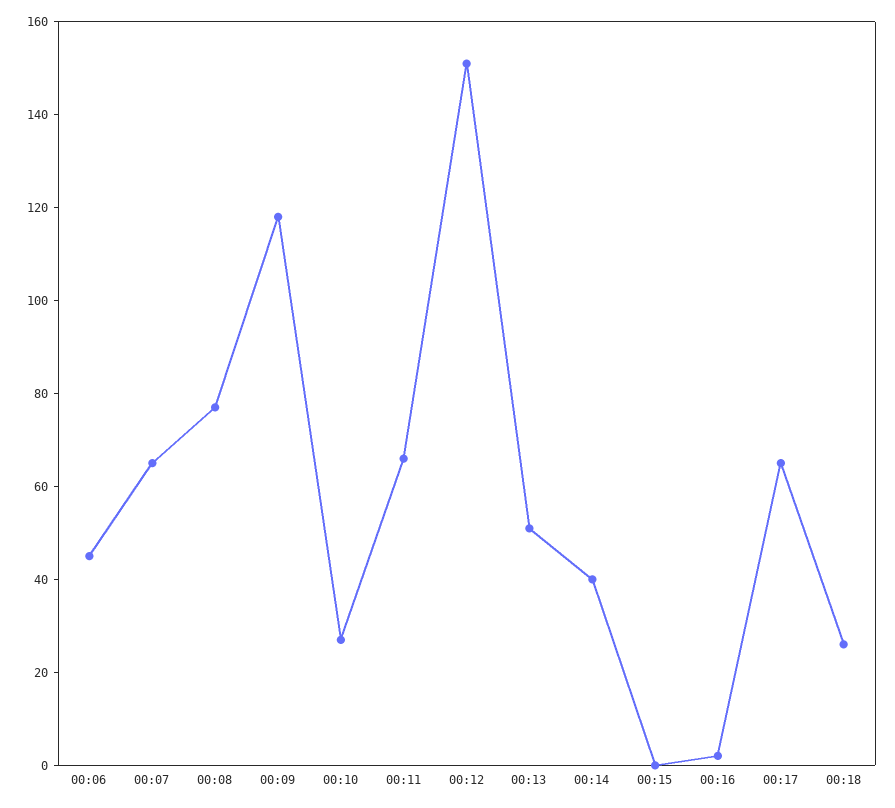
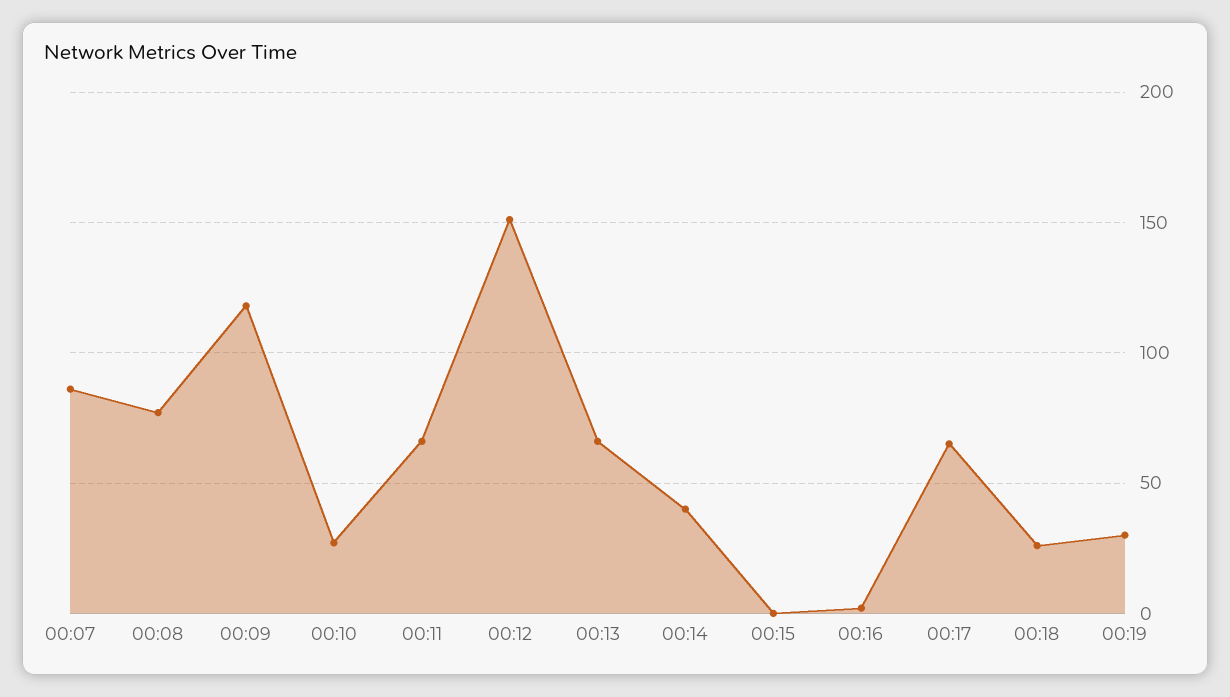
00:06: 45 -> none
00:07: 65 -> 85
00:13: 50 -> 65
00:19: none -> 30

